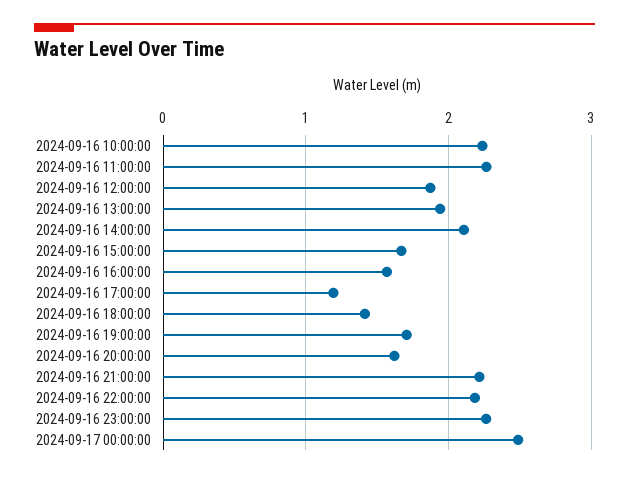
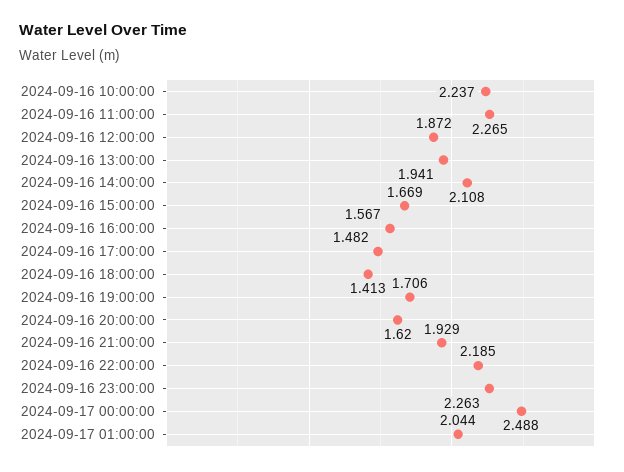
2024-09-16 17:00:00: 1.2 -> 1.482
2024-09-16 21:00:00: 2.2 -> 1.929
2024-09-17 01:00:00: none -> 2.044

